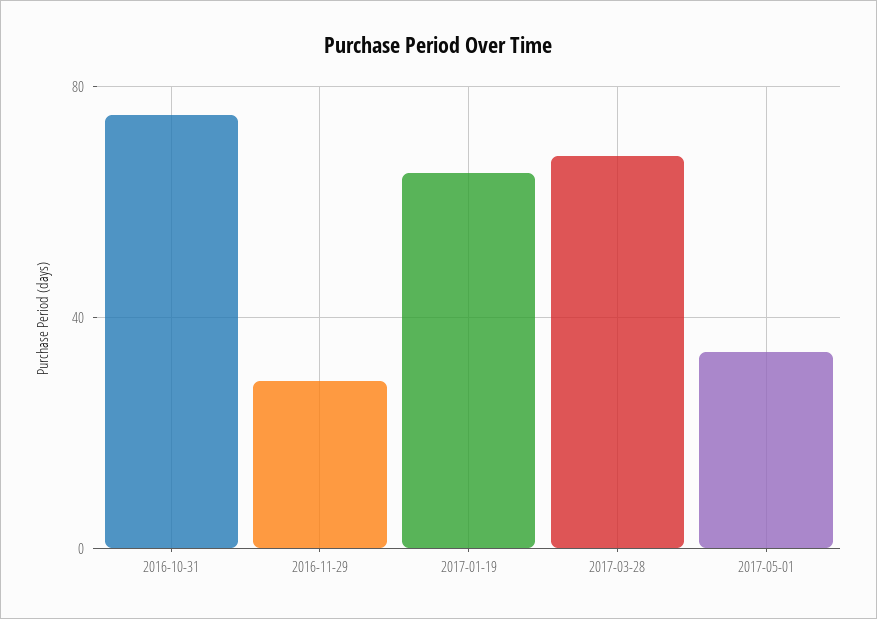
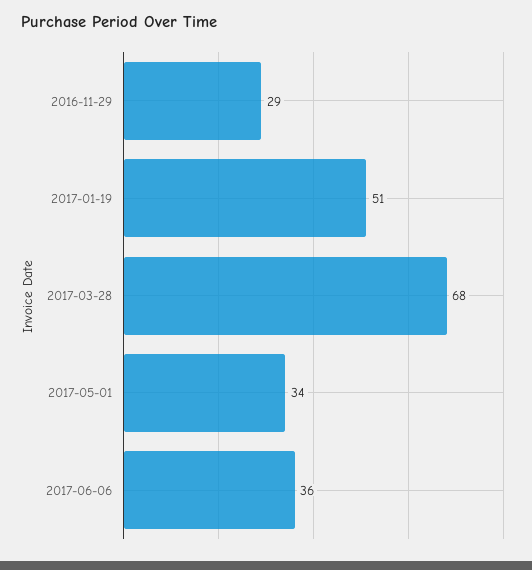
2016-10-31: 75 -> none
2017-01-19: 65 -> 51
2017-06-06: none -> 36

